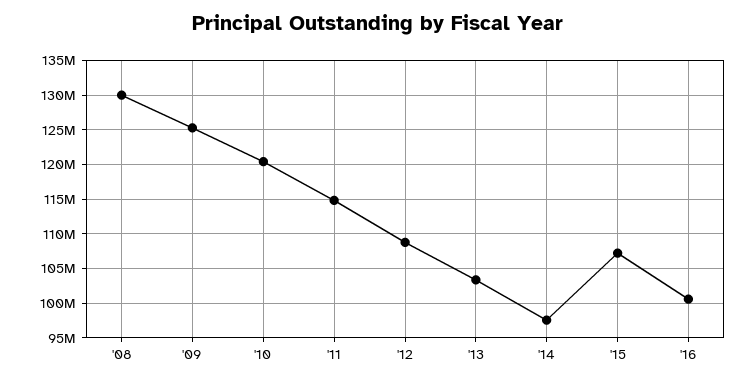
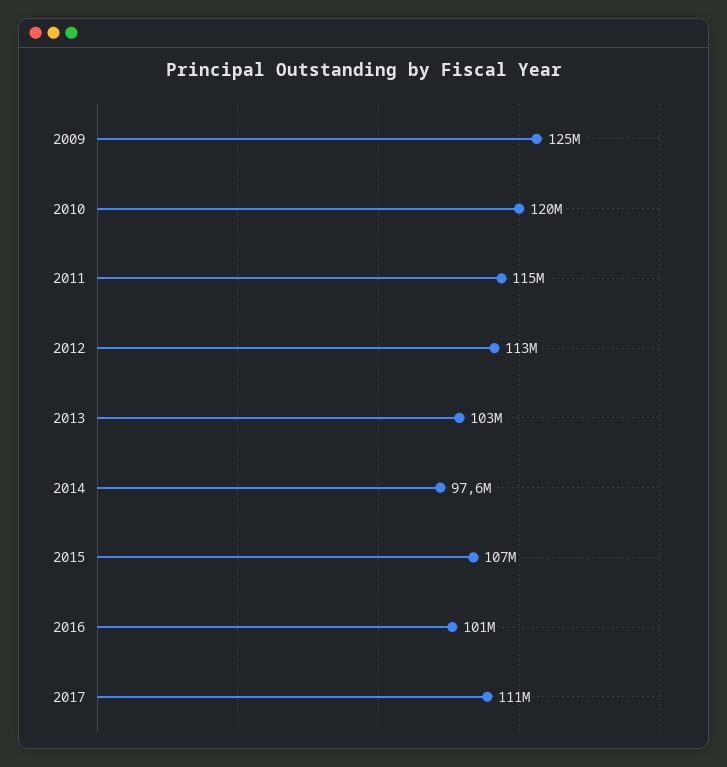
'08: 130000000 -> none
'12: 109000000 -> 113000000
2017: none -> 111000000

